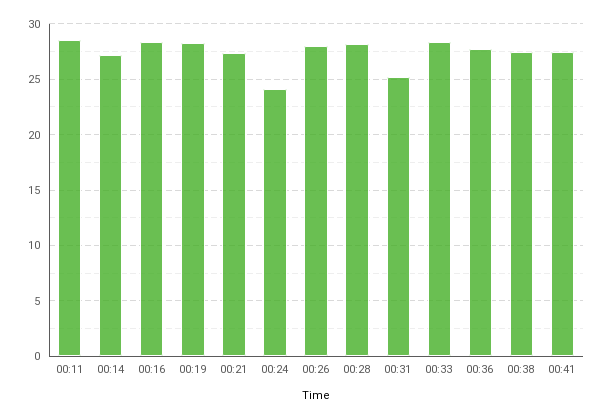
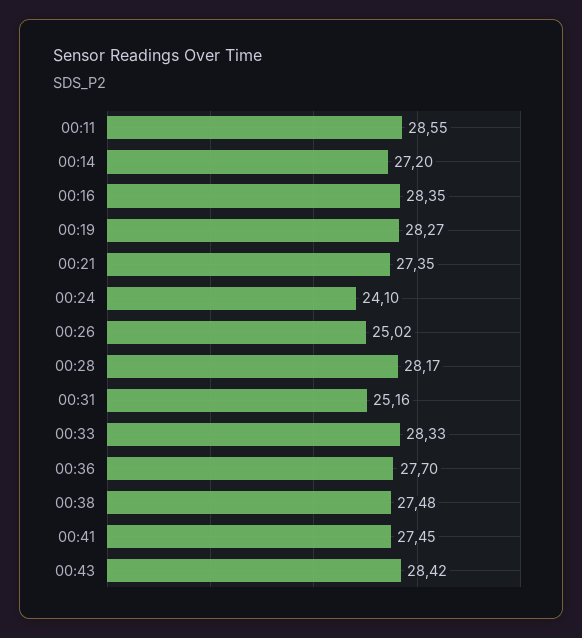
00:26: 28 -> 25.02
00:43: none -> 28.42

